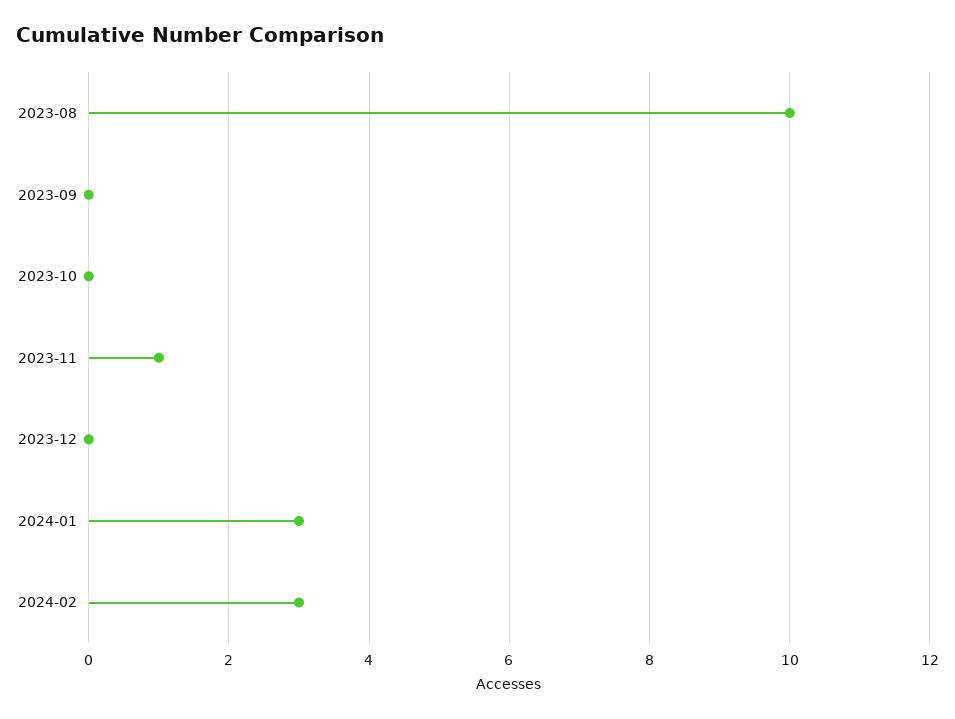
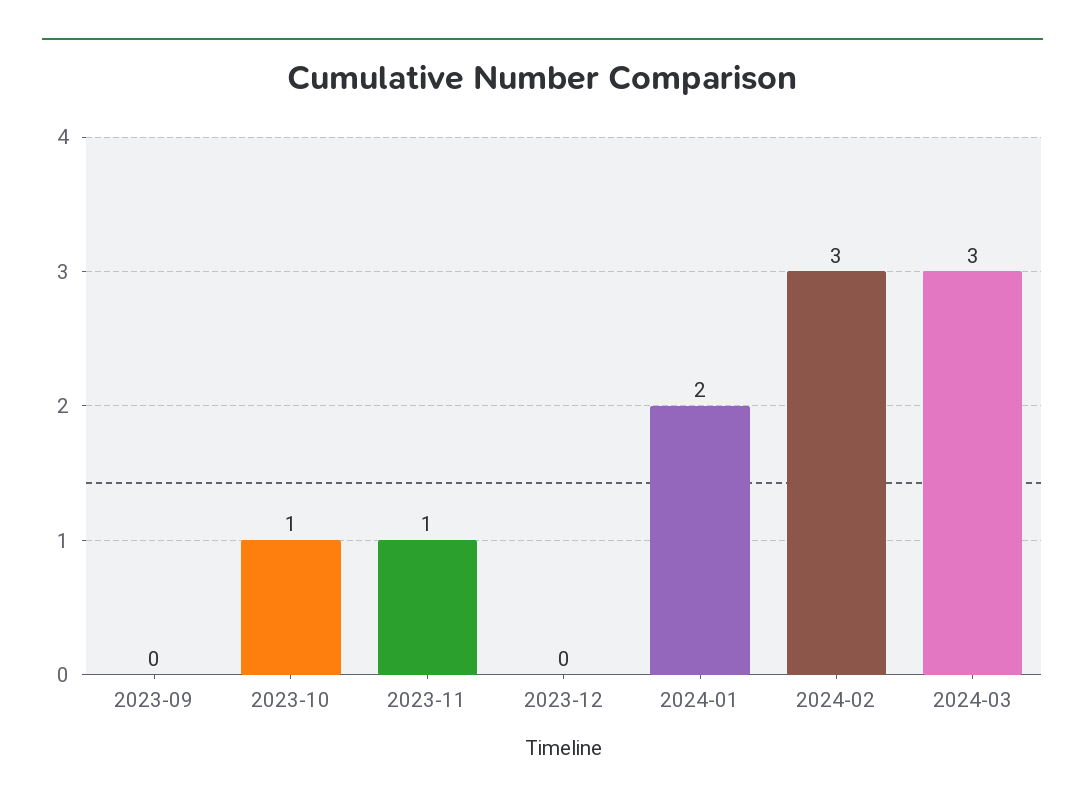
2023-08: 10 -> none
2023-10: 0 -> 1
2024-01: 3 -> 2
2024-03: none -> 3

